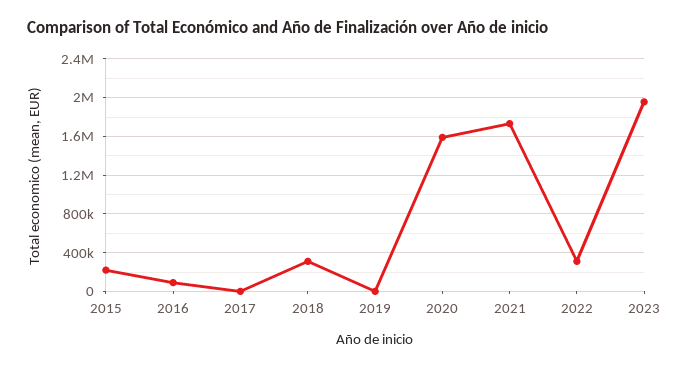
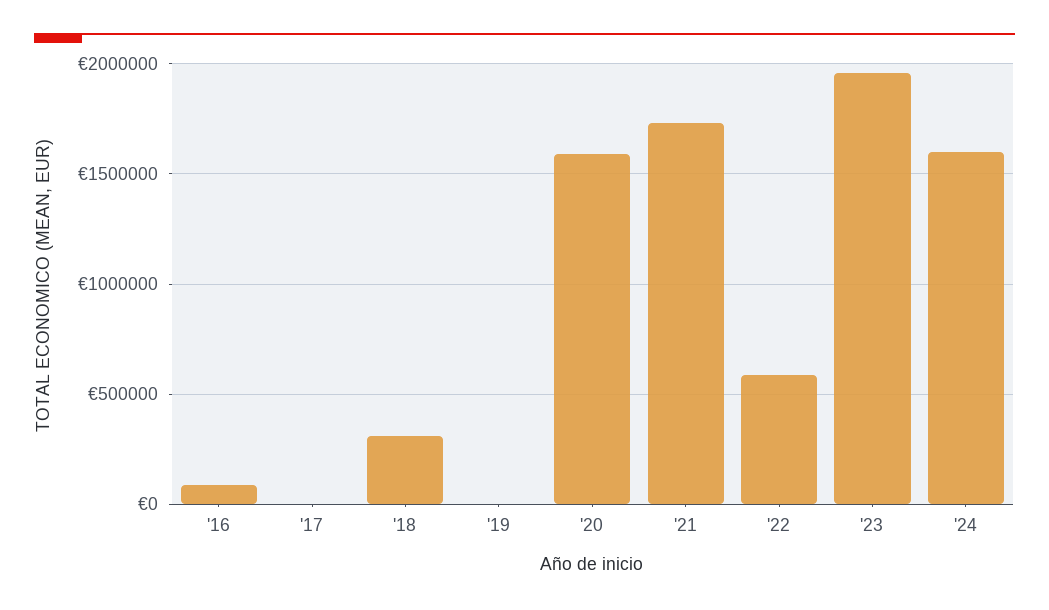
2015: 200000 -> none
2022: 300000 -> 600000
'24: none -> 1600000

